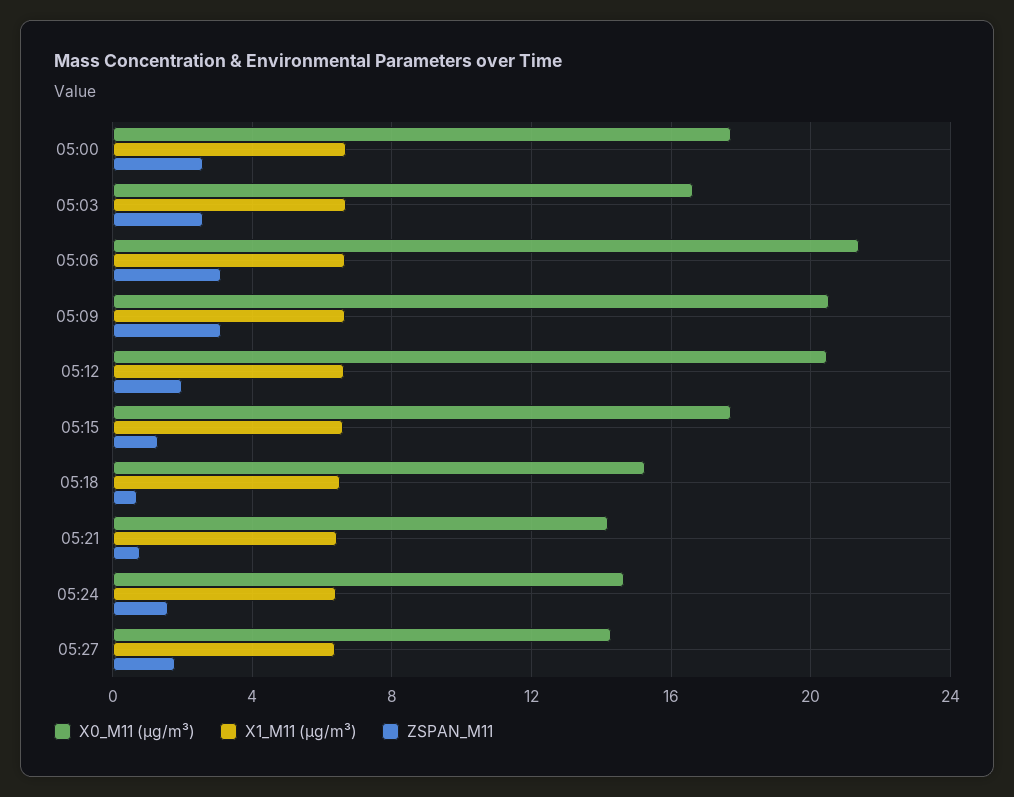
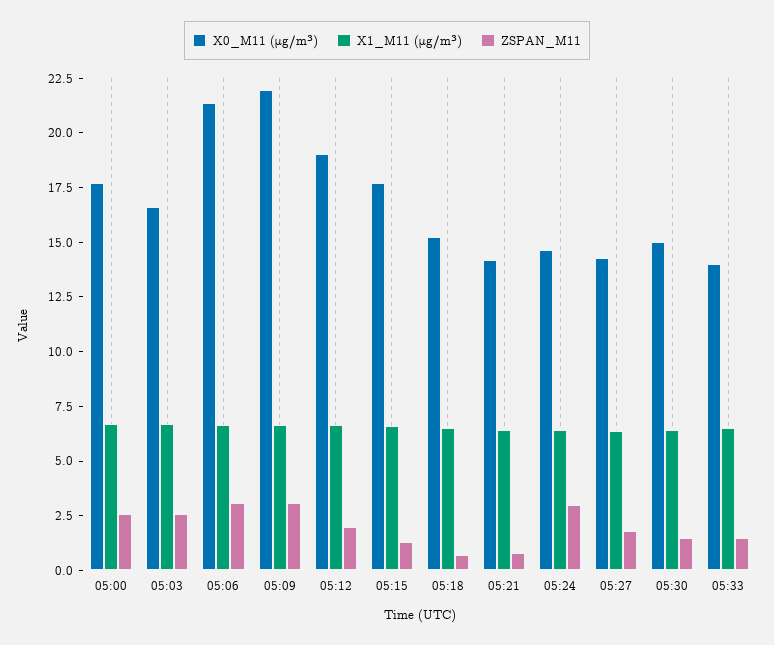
X0_M11 (μg/m³), 05:09: 20.5 -> 22
X0_M11 (μg/m³), 05:12: 20.5 -> 19
ZSPAN_M11, 05:24: 1.5 -> 3
X0_M11 (μg/m³), 05:30: none -> 15
X1_M11 (μg/m³), 05:30: none -> 6.5
ZSPAN_M11, 05:30: none -> 1.5
X0_M11 (μg/m³), 05:33: none -> 14
X1_M11 (μg/m³), 05:33: none -> 6.5
ZSPAN_M11, 05:33: none -> 1.5

